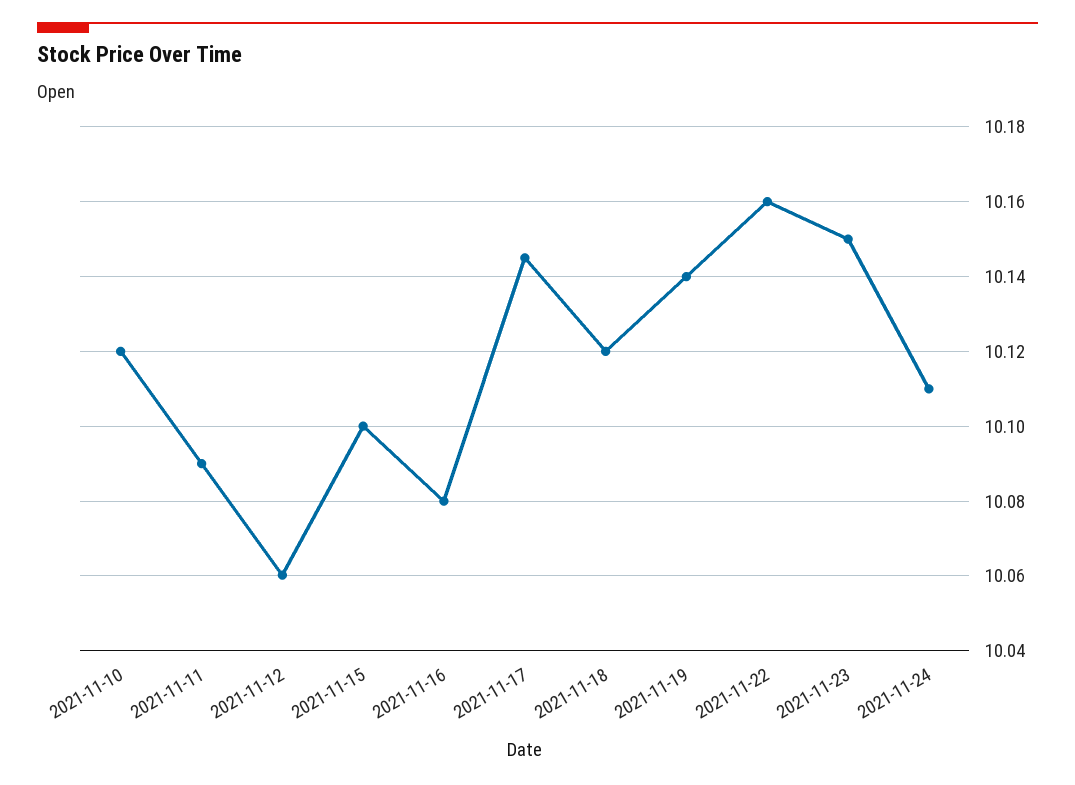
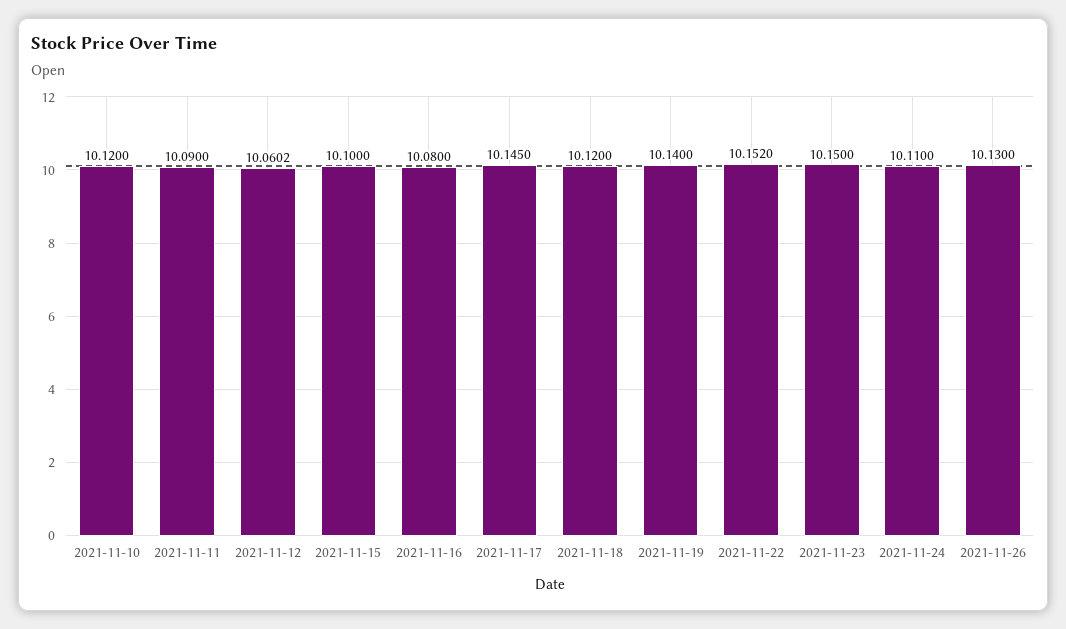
2021-11-22: 10.16 -> 10.152
2021-11-26: none -> 10.13

